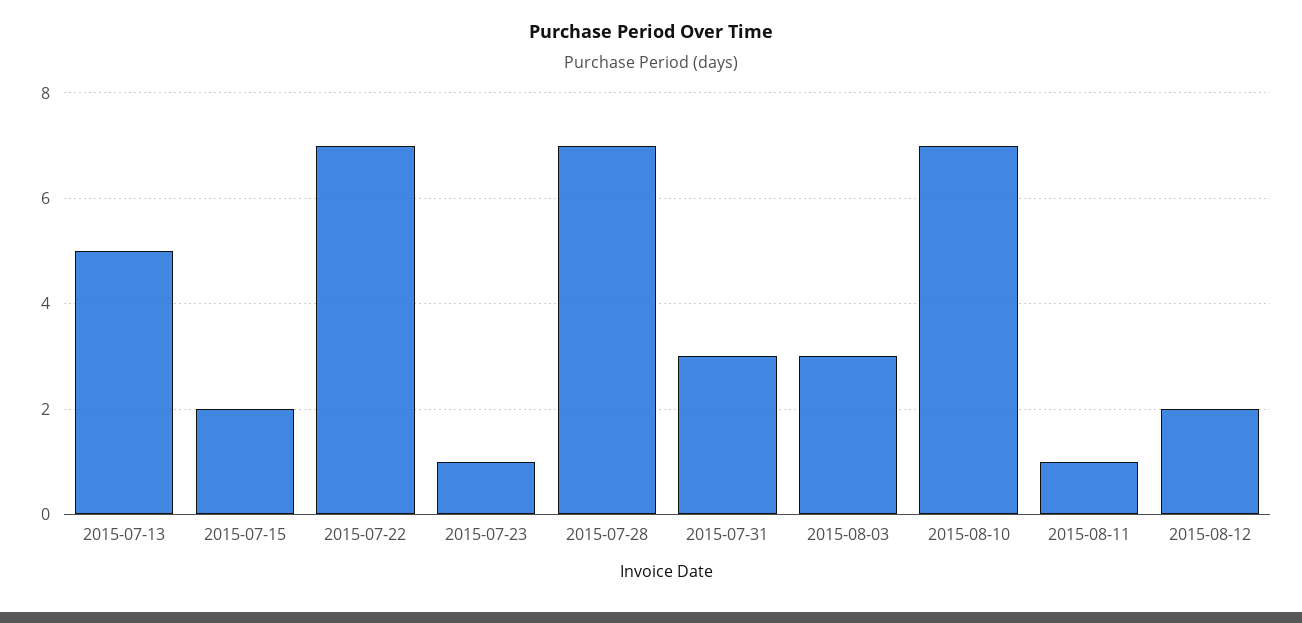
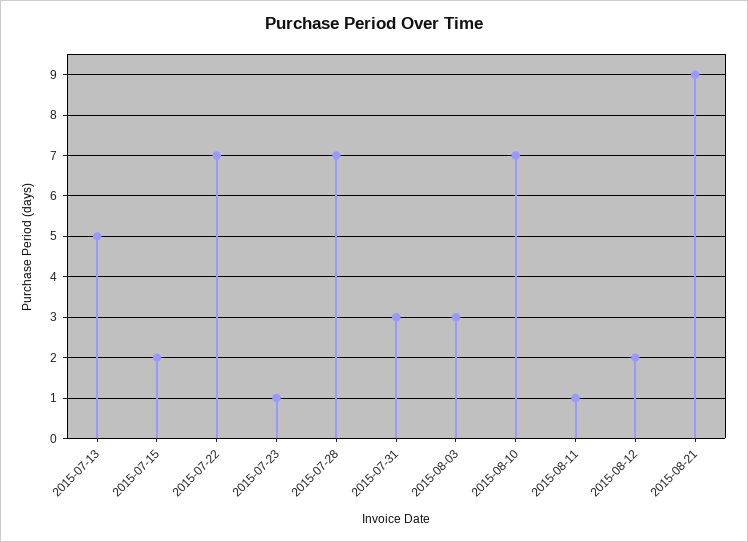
2015-08-21: none -> 9

